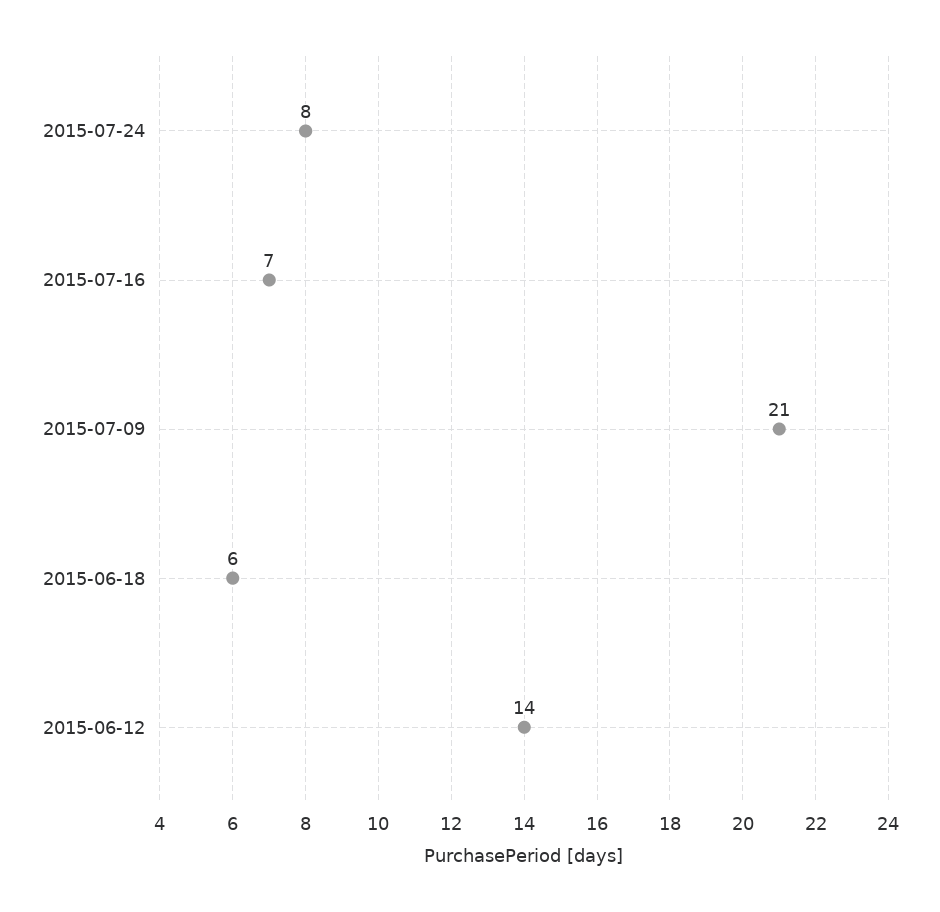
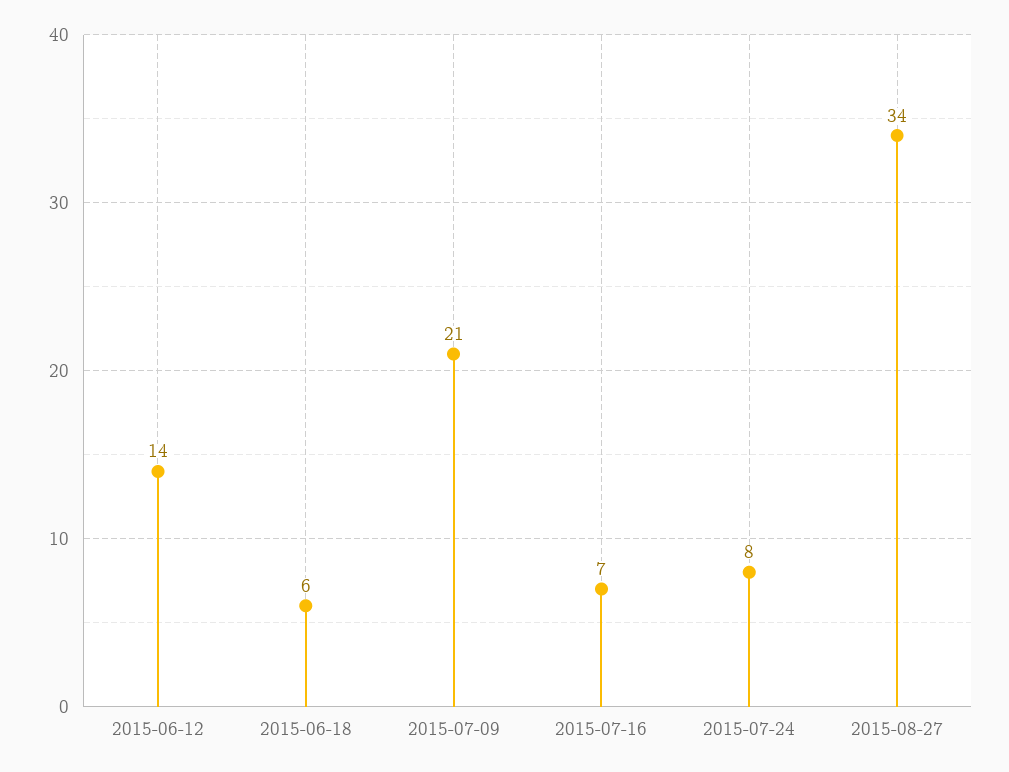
2015-08-27: none -> 34

